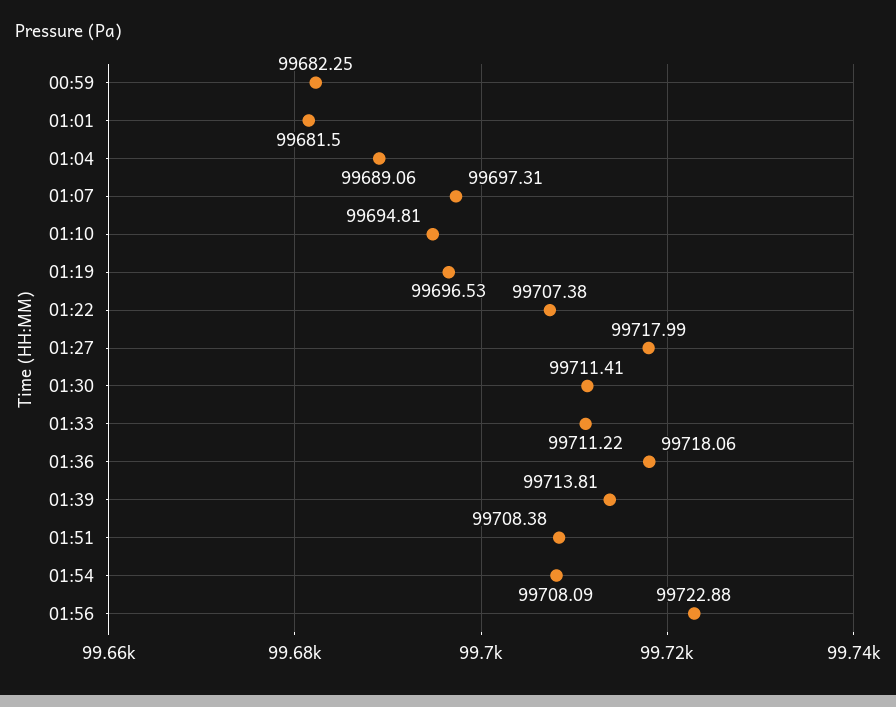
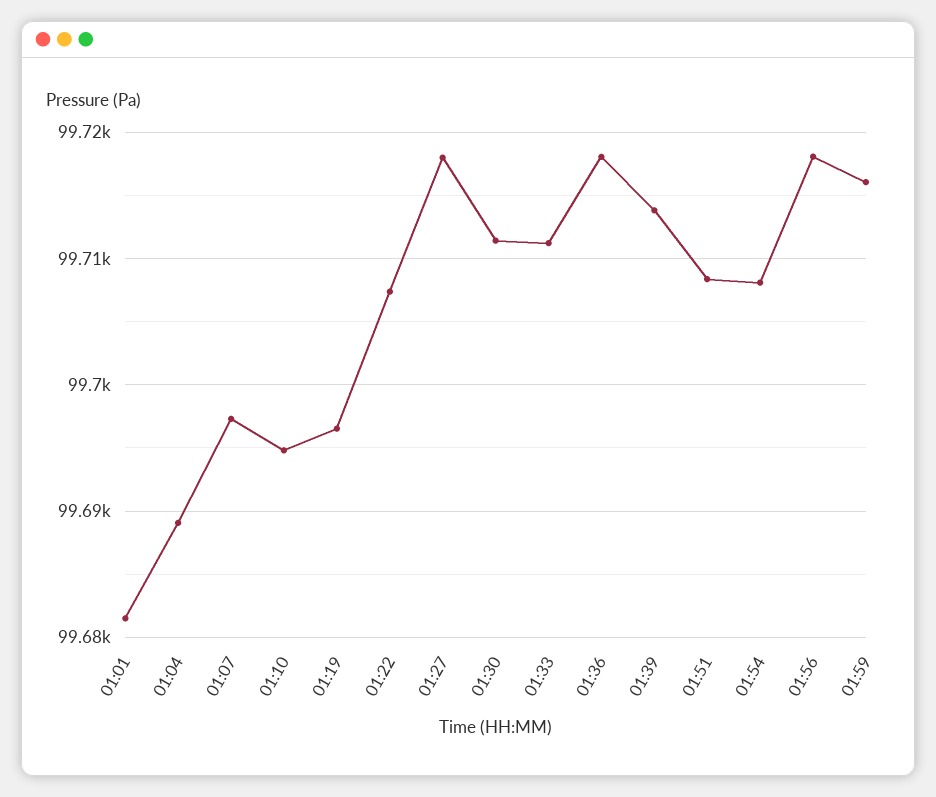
00:59: 99682.25 -> none
01:56: 99722.88 -> 99718
01:59: none -> 99716

